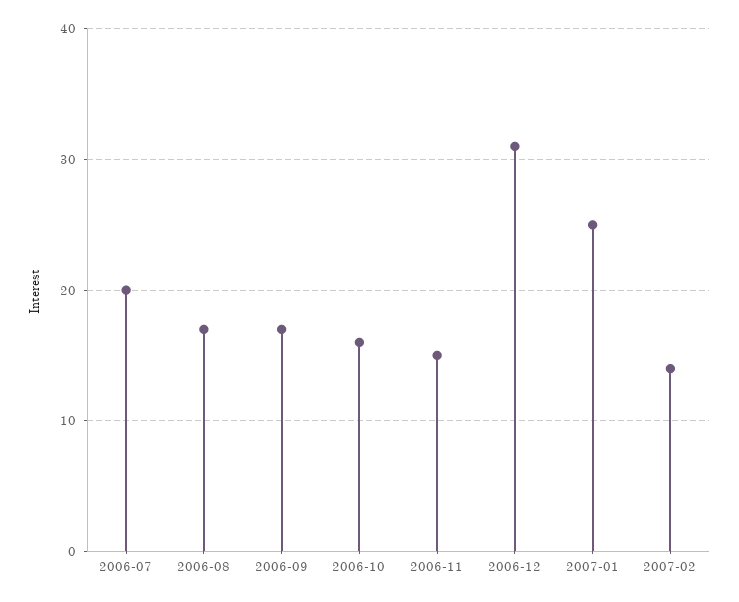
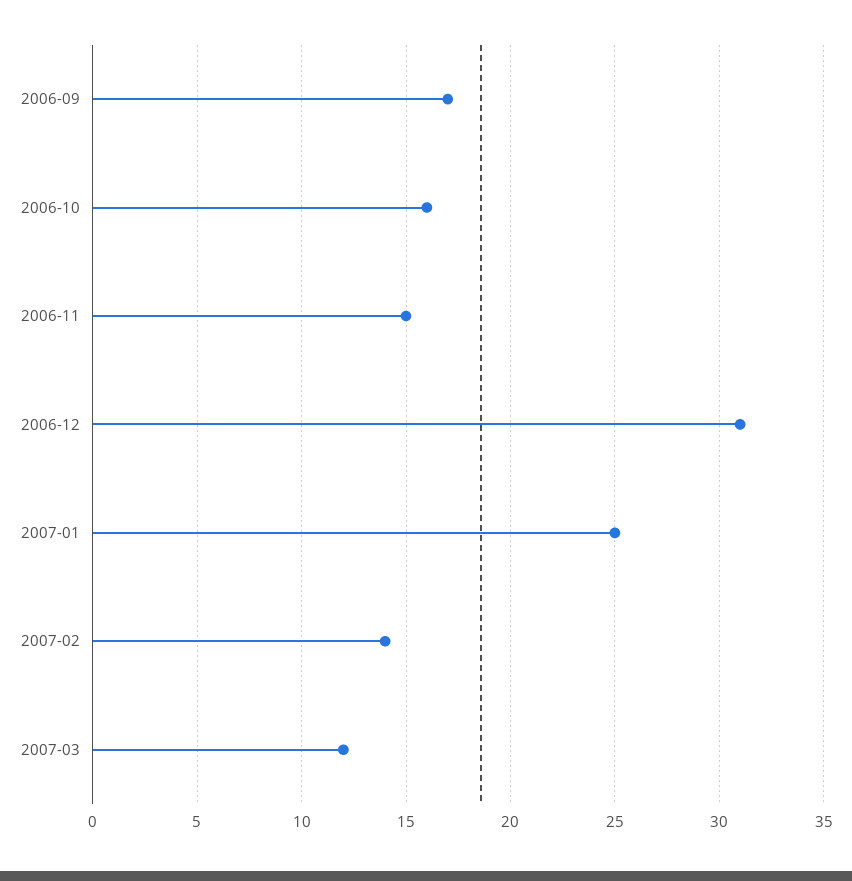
2006-07: 20 -> none
2006-08: 17 -> none
2007-03: none -> 12

